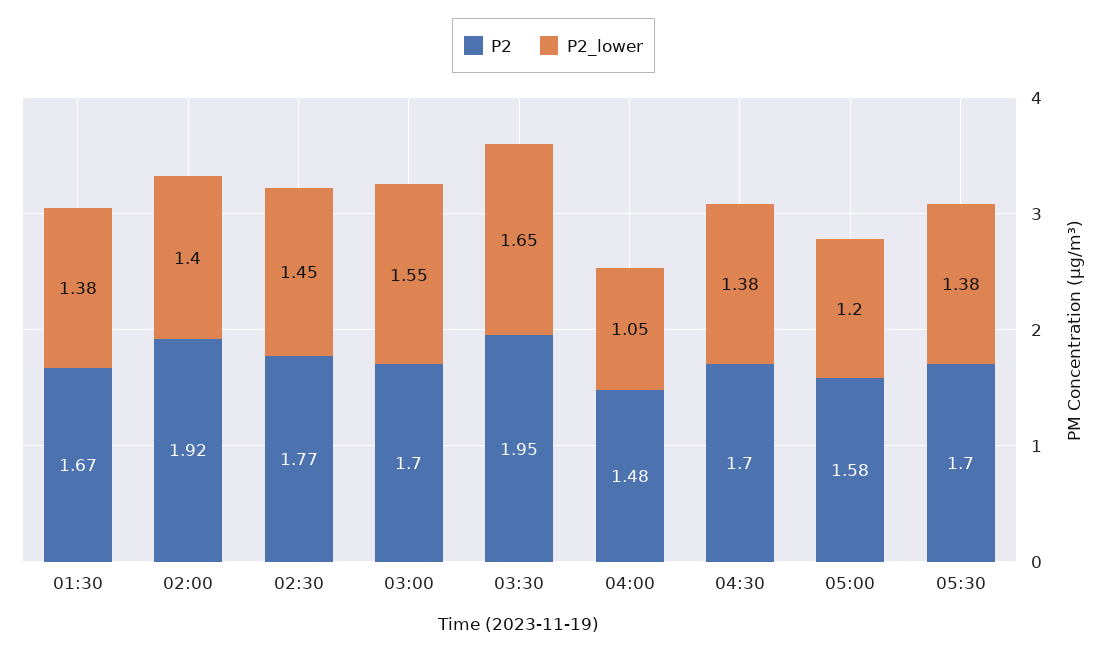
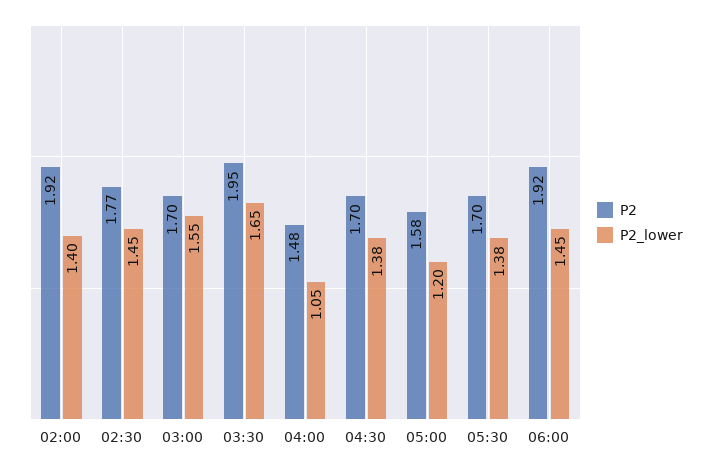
P2, 01:30: 1.67 -> none
P2_lower, 01:30: 1.38 -> none
P2, 06:00: none -> 1.92
P2_lower, 06:00: none -> 1.45

